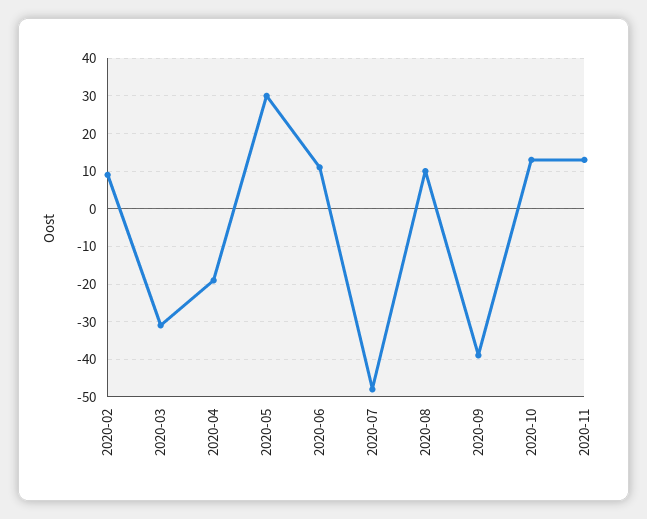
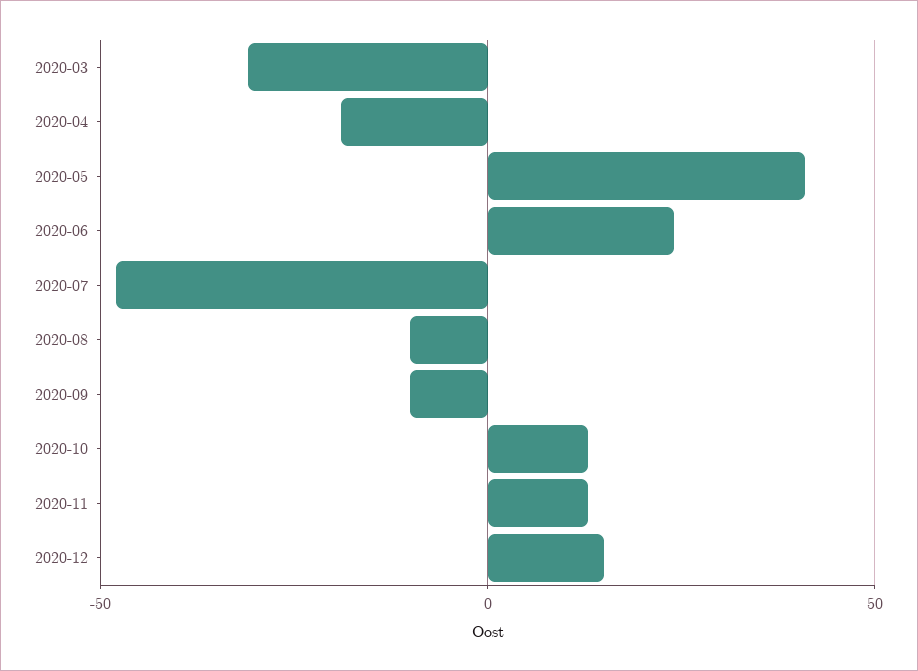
2020-02: 10 -> none
2020-05: 30 -> 40
2020-06: 10 -> 25
2020-08: 10 -> -10
2020-09: -40 -> -10
2020-12: none -> 15

